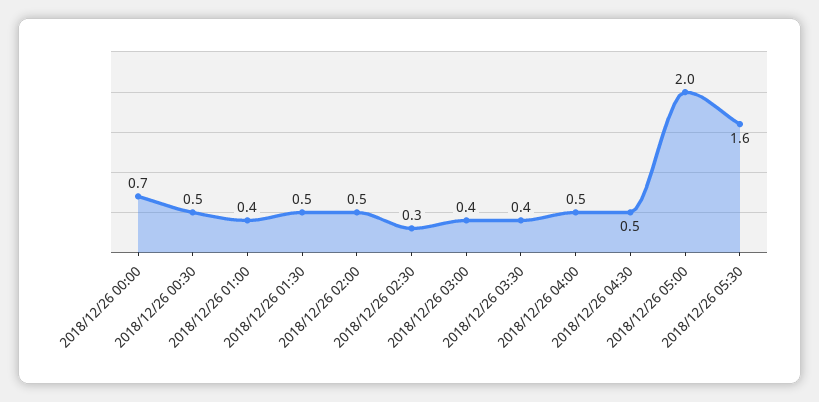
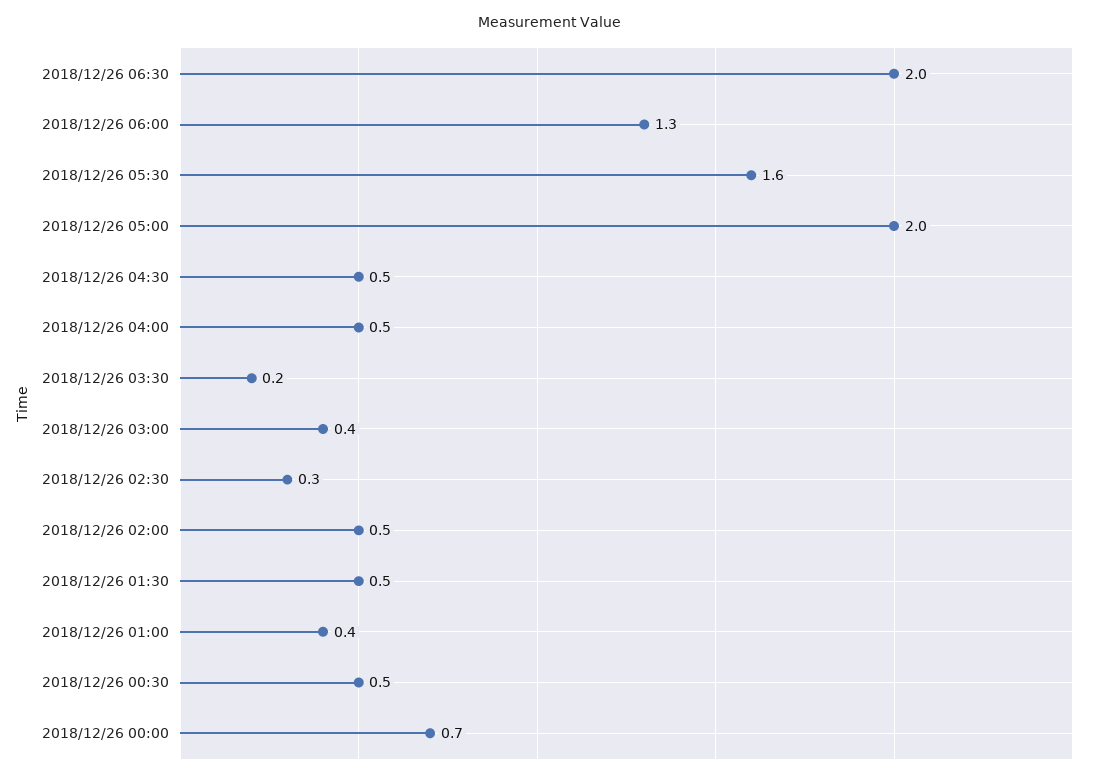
2018/12/26 03:30: 0.4 -> 0.2
2018/12/26 06:30: none -> 2
2018/12/26 06:00: none -> 1.3

